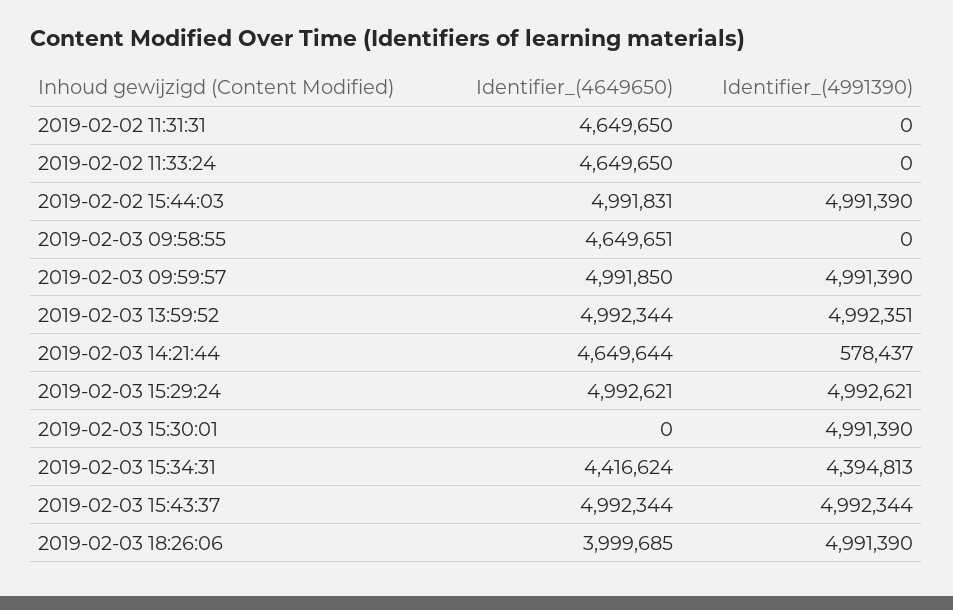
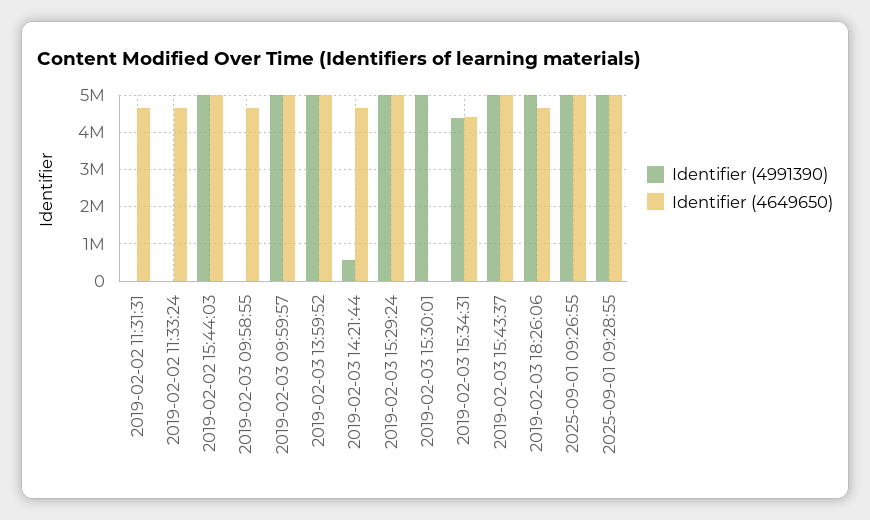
Identifier_(4649650), 2019-02-03 18:26:06: 3999685 -> 4600000
Identifier_(4991390), 2025-09-01 09:26:55: none -> 5000000
Identifier_(4649650), 2025-09-01 09:26:55: none -> 5000000
Identifier_(4991390), 2025-09-01 09:28:55: none -> 5000000
Identifier_(4649650), 2025-09-01 09:28:55: none -> 5000000

